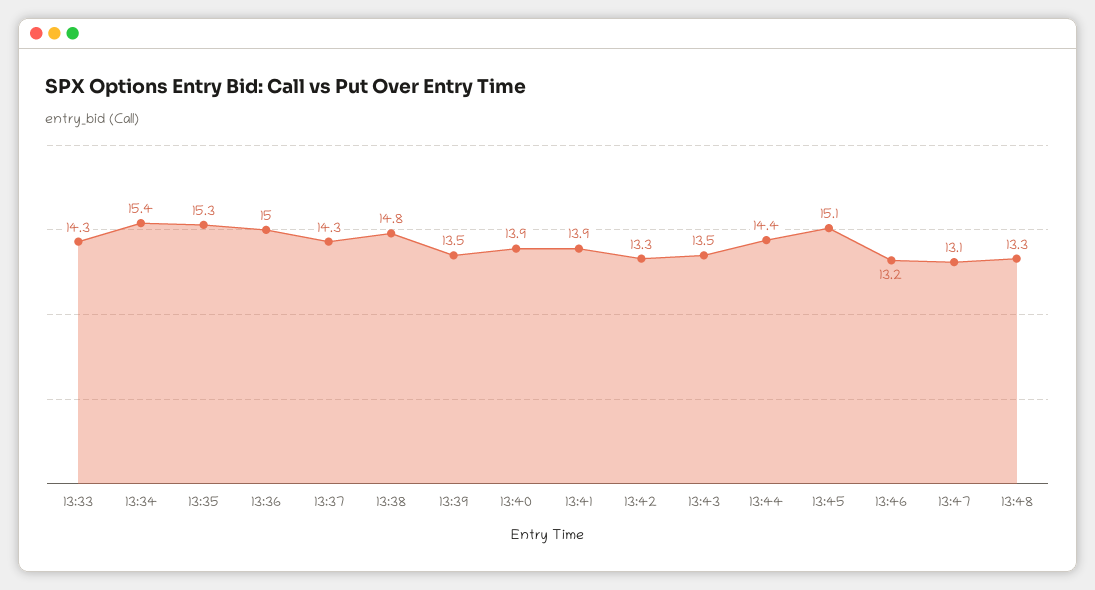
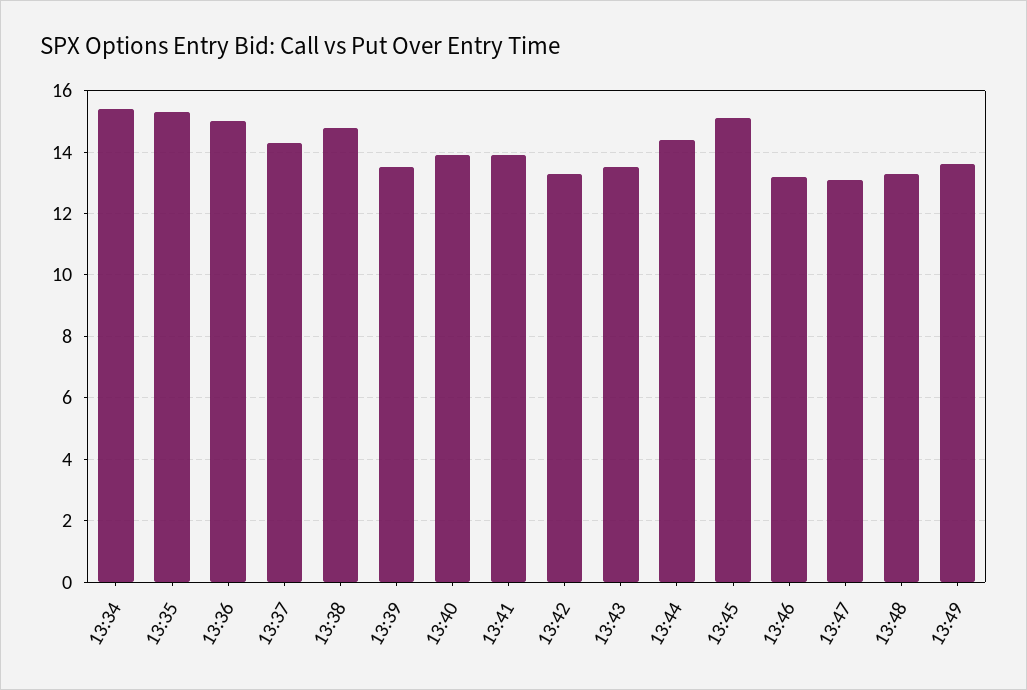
13:33: 14.3 -> none
13:49: none -> 13.5

